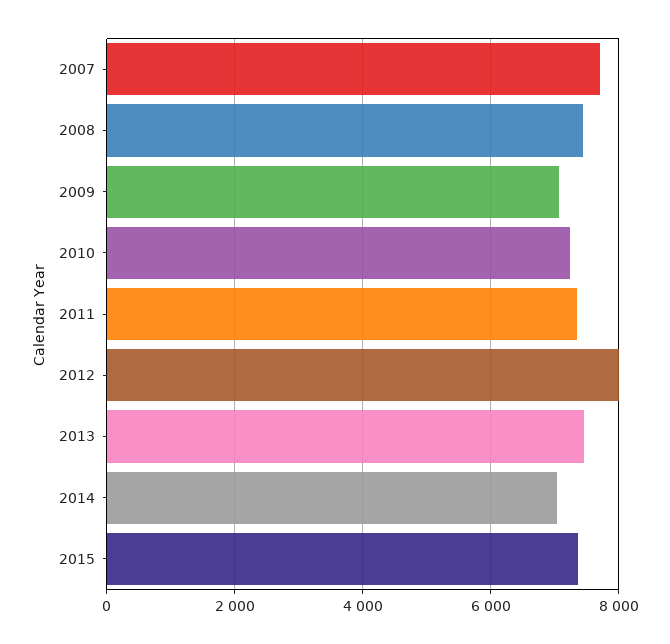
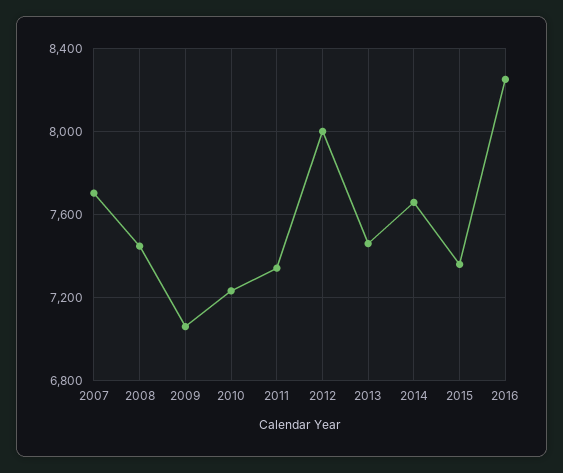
2014: 7000 -> 7650
2016: none -> 8250

